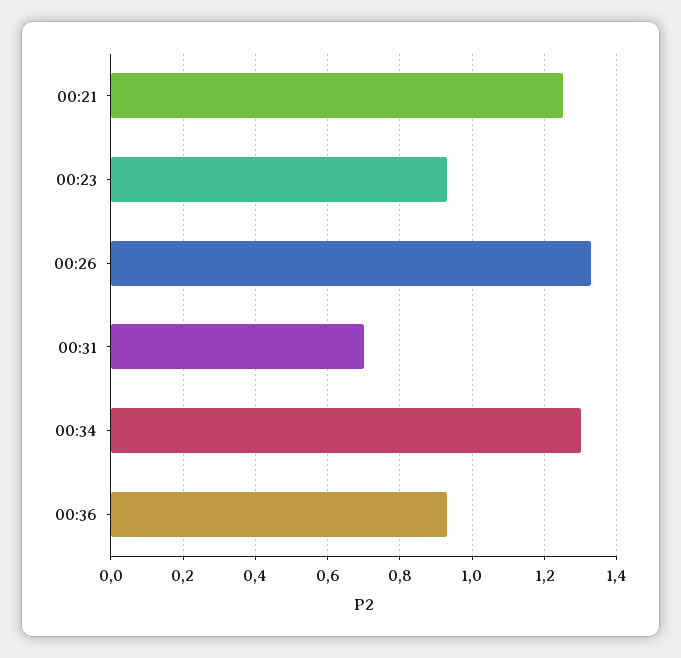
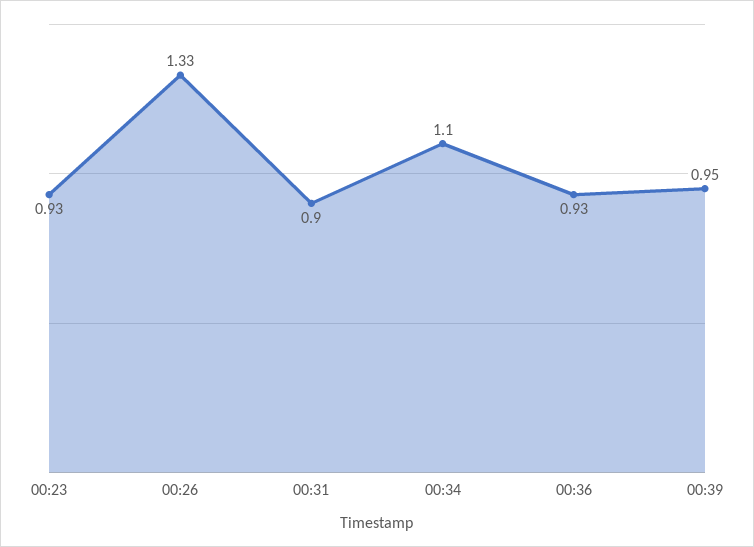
00:21: 1.25 -> none
00:31: 0.7 -> 0.9
00:34: 1.3 -> 1.1
00:39: none -> 0.95

